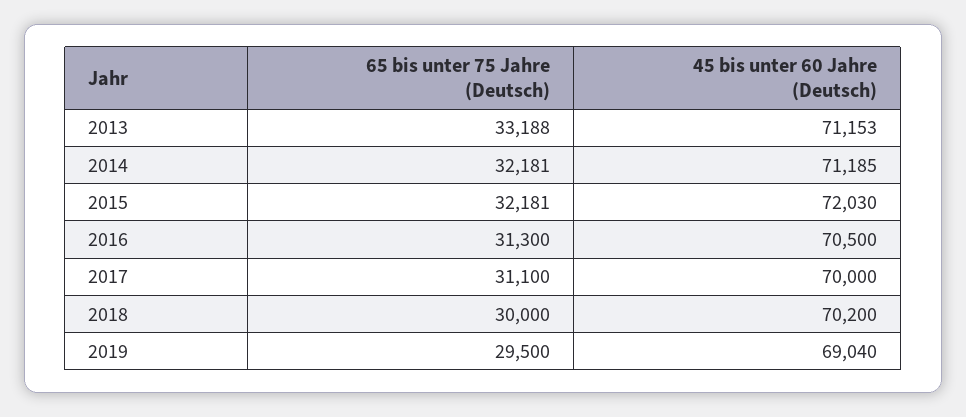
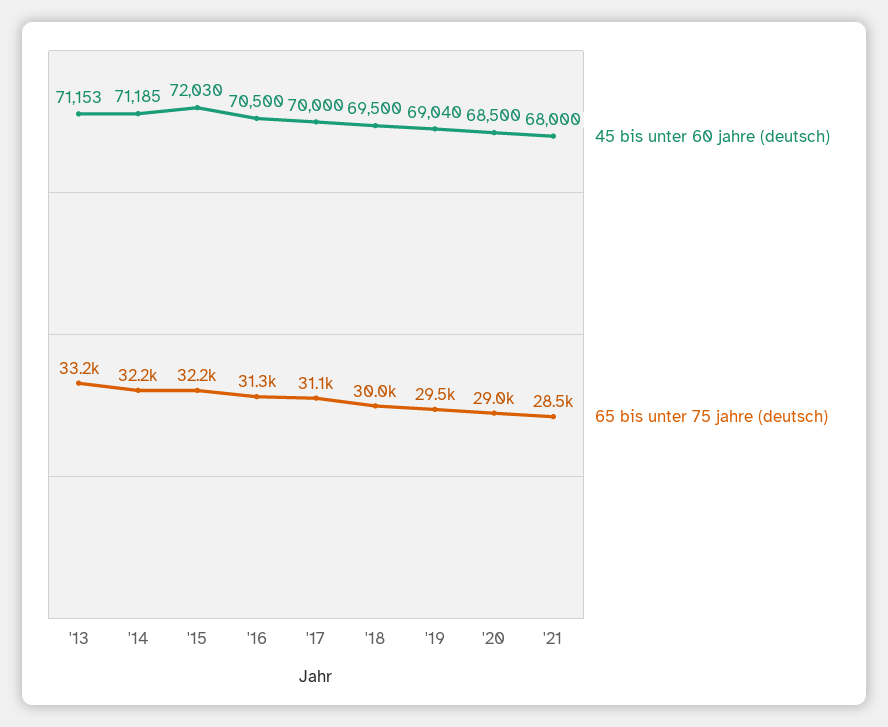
45 bis unter 60 Jahre (Deutsch), 2018: 70200 -> 69500
45 bis unter 60 Jahre (Deutsch), '20: none -> 68500
65 bis unter 75 Jahre (Deutsch), '20: none -> 29000
45 bis unter 60 Jahre (Deutsch), '21: none -> 68000
65 bis unter 75 Jahre (Deutsch), '21: none -> 28500

